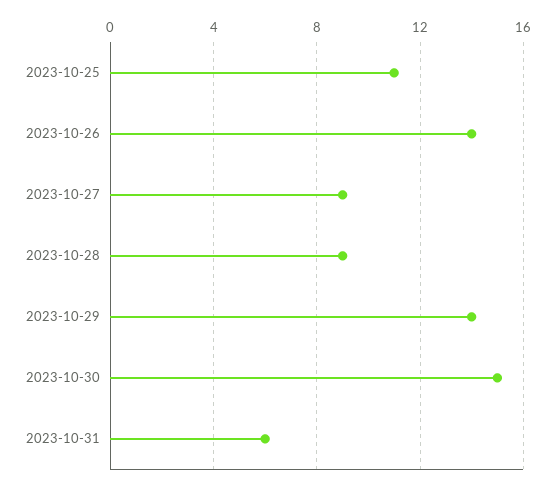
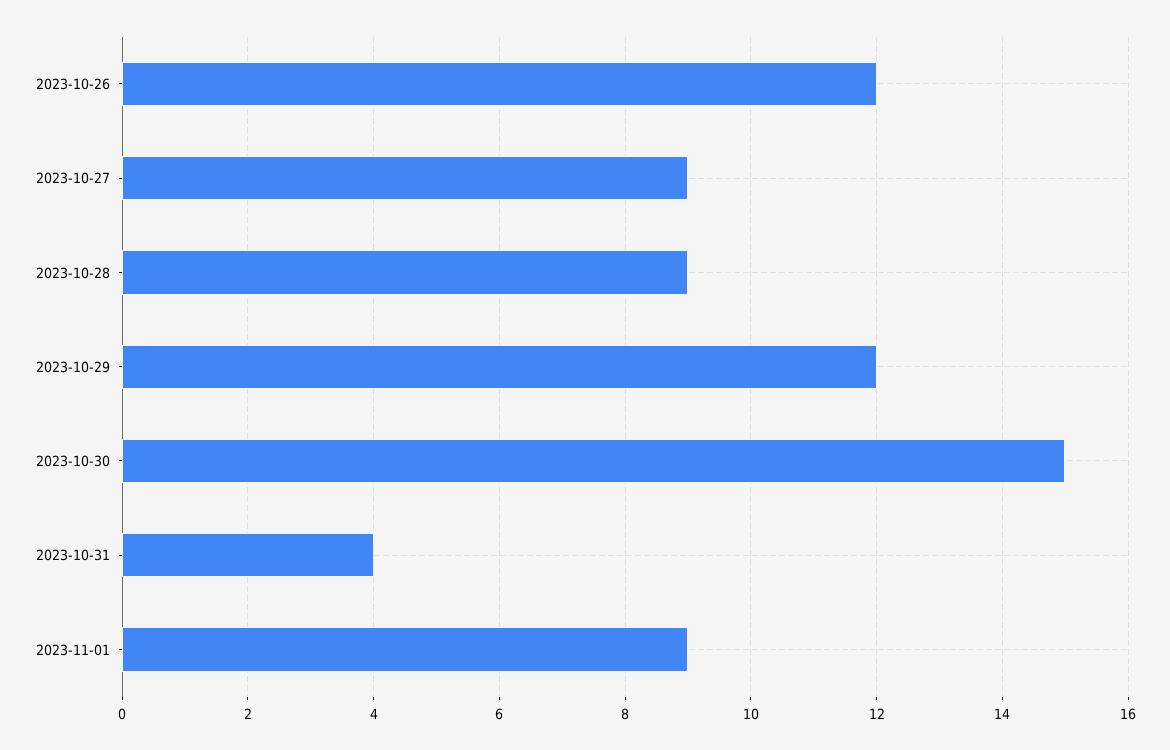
2023-10-25: 11 -> none
2023-10-26: 14 -> 12
2023-10-29: 14 -> 12
2023-10-31: 6 -> 4
2023-11-01: none -> 9

